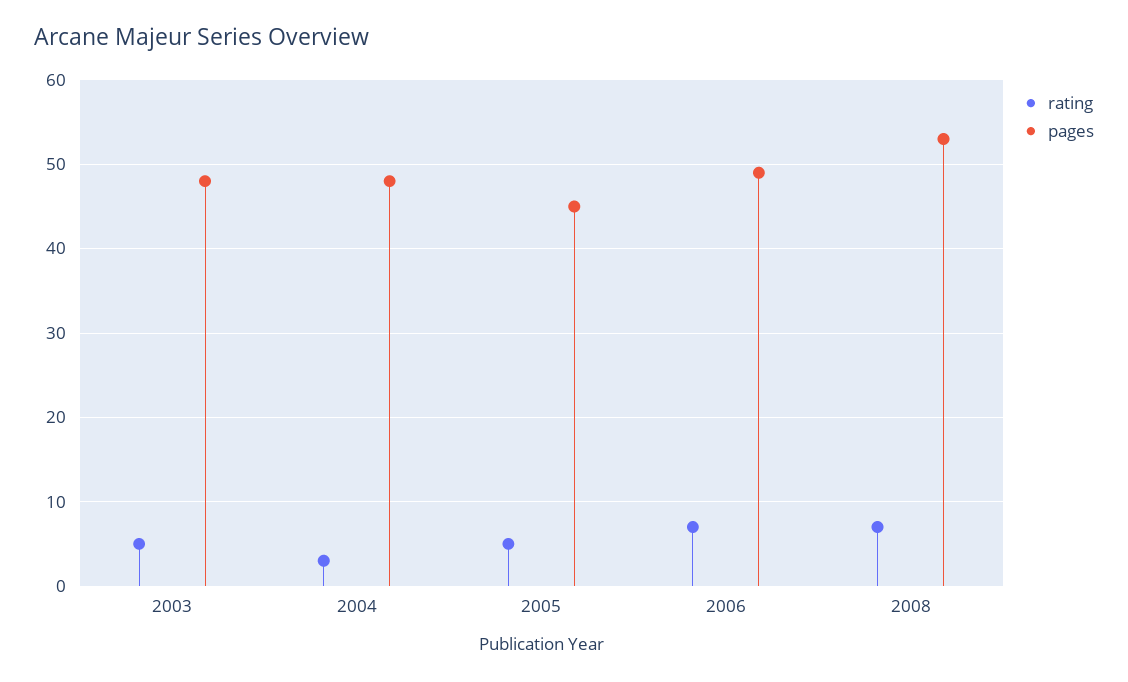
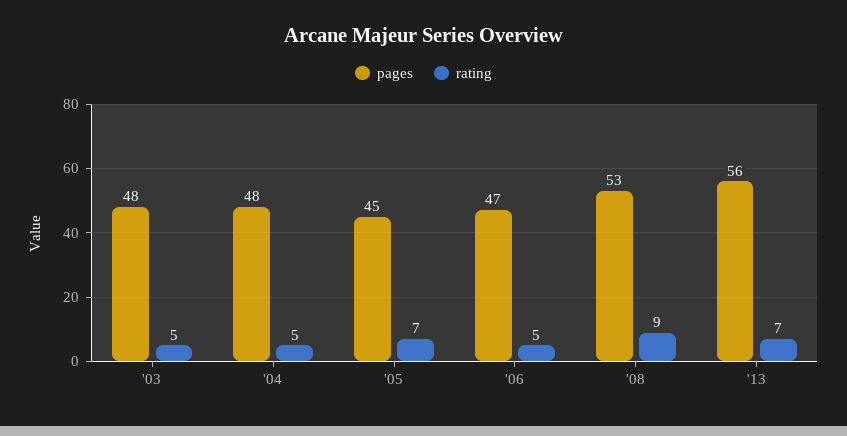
rating, 2004: 3 -> 5
rating, 2005: 5 -> 7
rating, 2006: 7 -> 5
pages, 2006: 49 -> 47
rating, 2008: 7 -> 9
pages, '13: none -> 56
rating, '13: none -> 7

